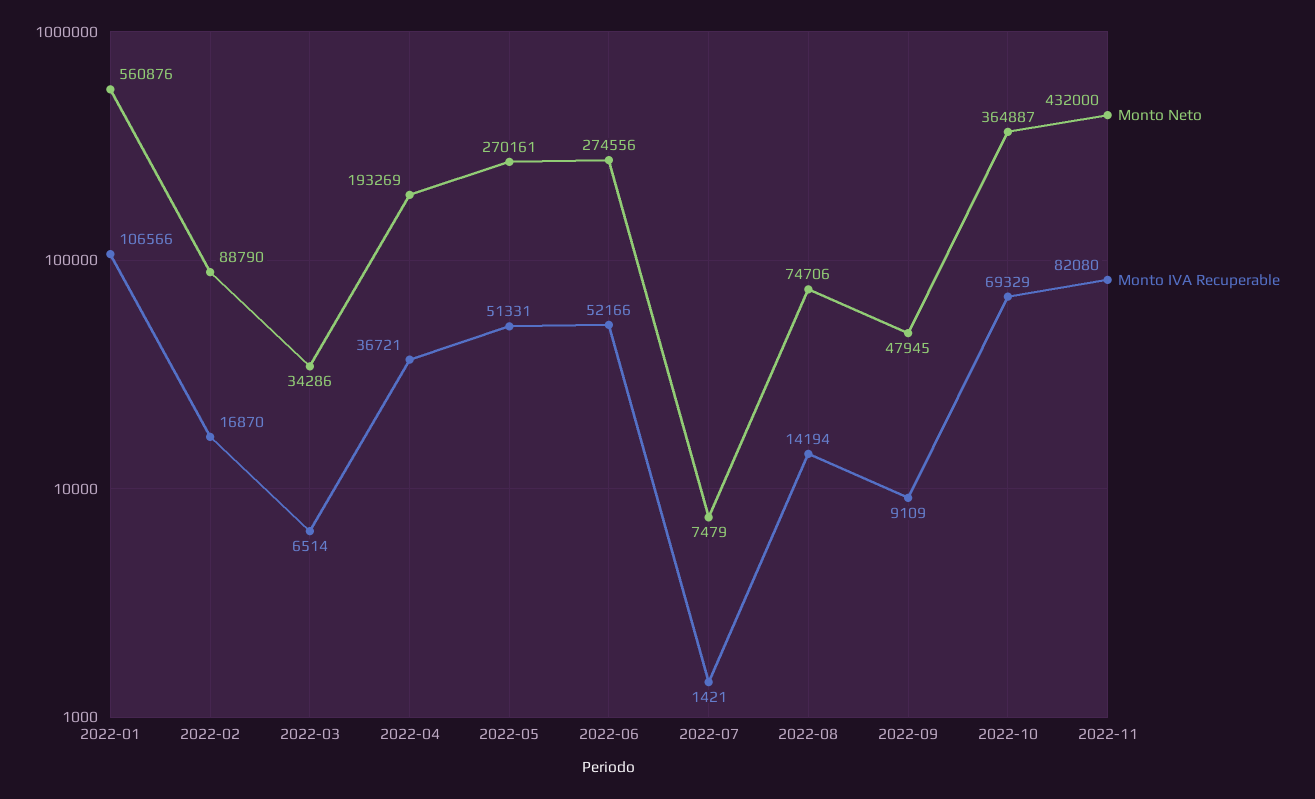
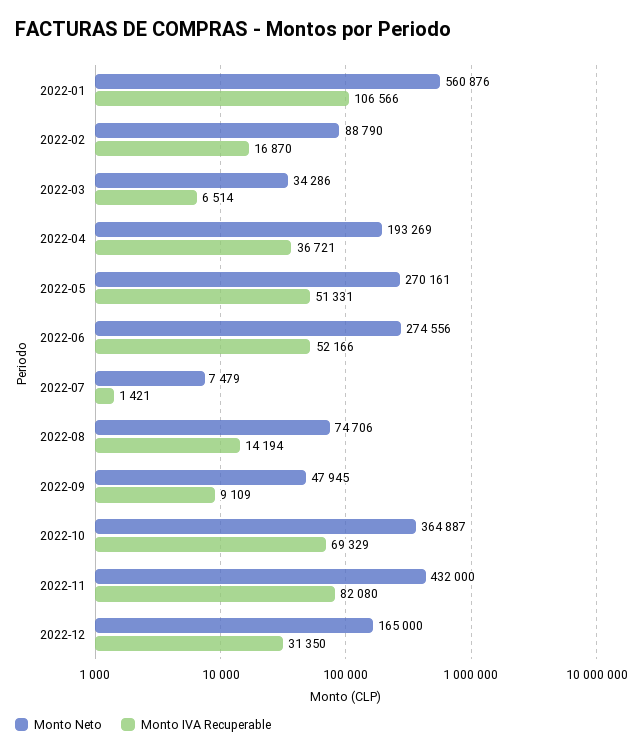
Monto Neto, 2022-12: none -> 165000
Monto IVA Recuperable, 2022-12: none -> 31350

